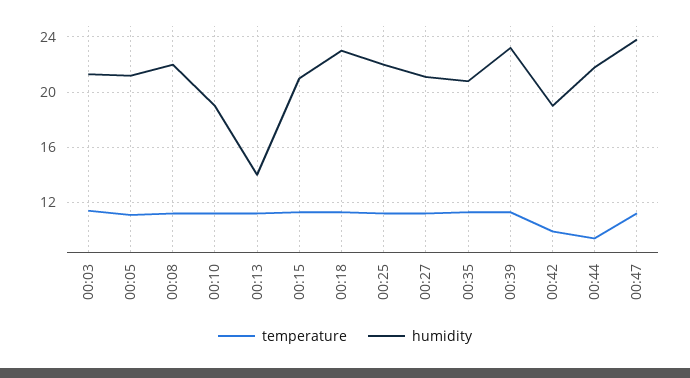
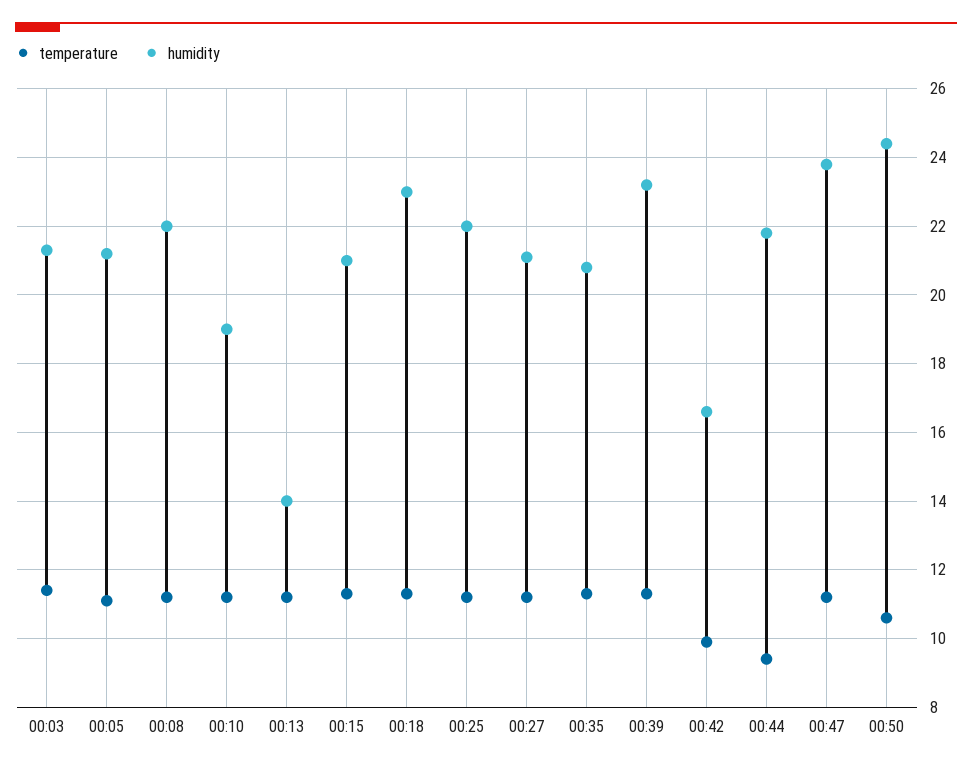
humidity, 00:42: 19 -> 16.5
temperature, 00:50: none -> 10.5
humidity, 00:50: none -> 24.5

